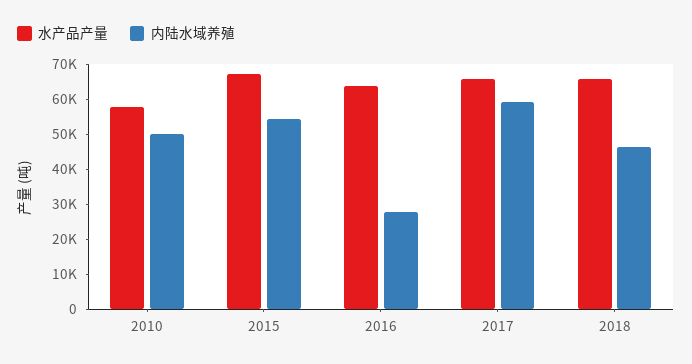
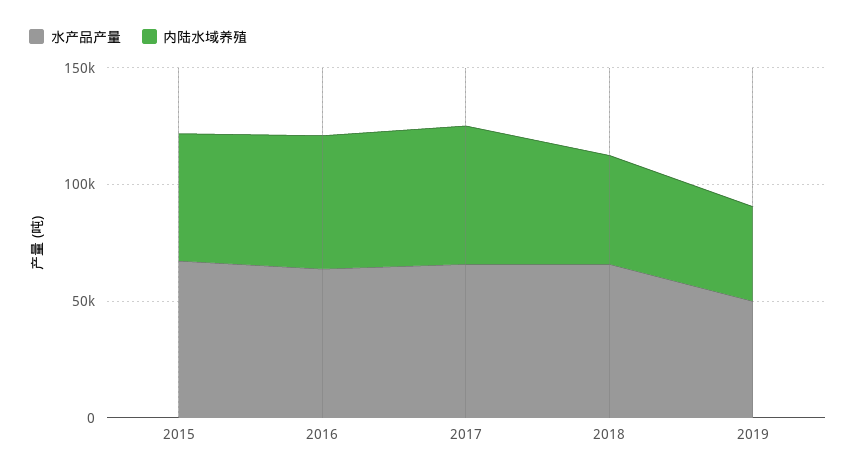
水产品产量, 2010: 57500 -> none
内陆水域养殖, 2010: 50000 -> none
内陆水域养殖, 2016: 27500 -> 60000
水产品产量, 2019: none -> 50000
内陆水域养殖, 2019: none -> 40000

